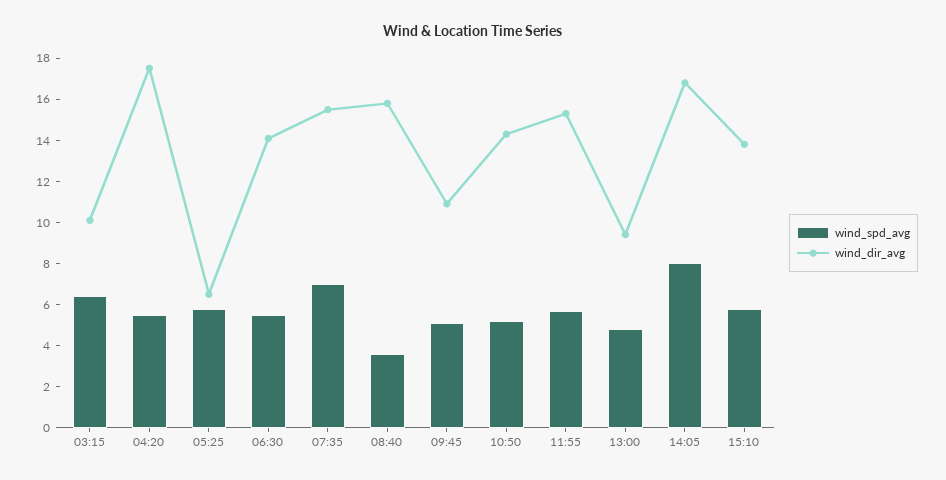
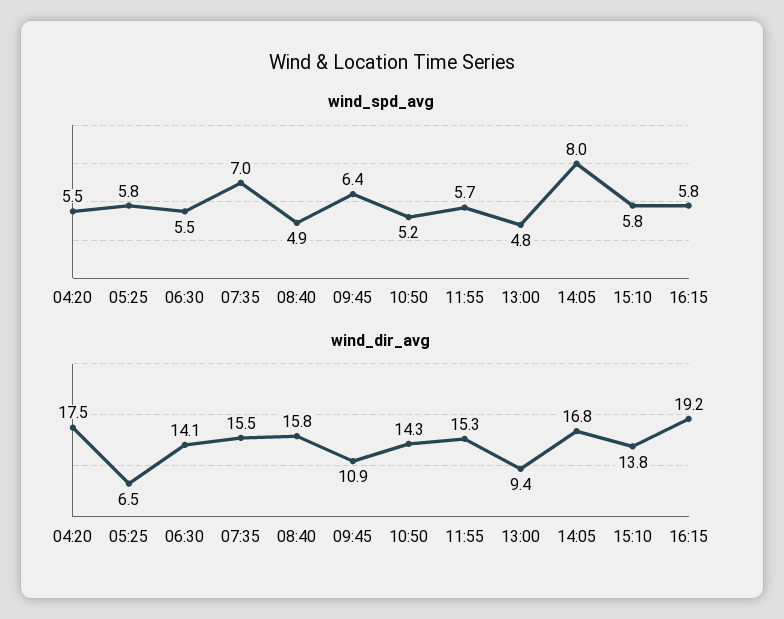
wind_spd_avg, 03:15: 6.5 -> none
wind_dir_avg, 03:15: 10 -> none
wind_spd_avg, 08:40: 3.5 -> 4.9
wind_spd_avg, 09:45: 5 -> 6.4
wind_spd_avg, 16:15: none -> 5.8
wind_dir_avg, 16:15: none -> 19.2

